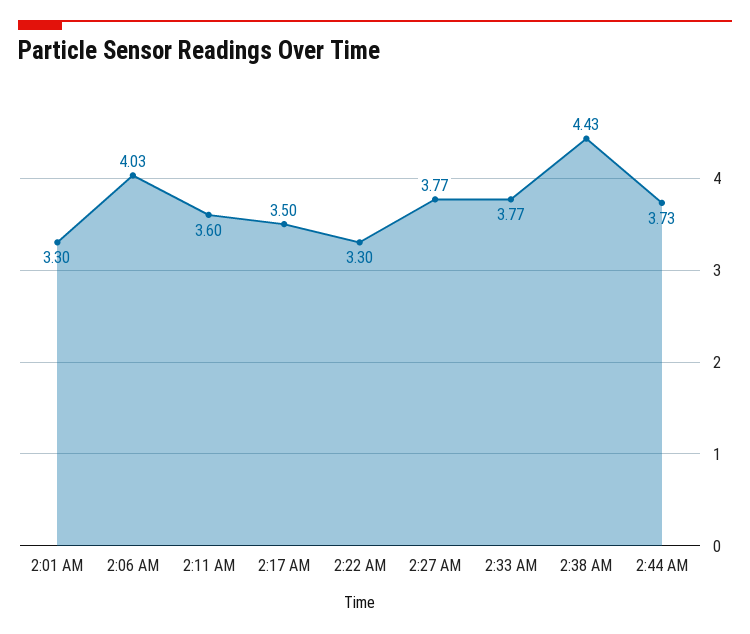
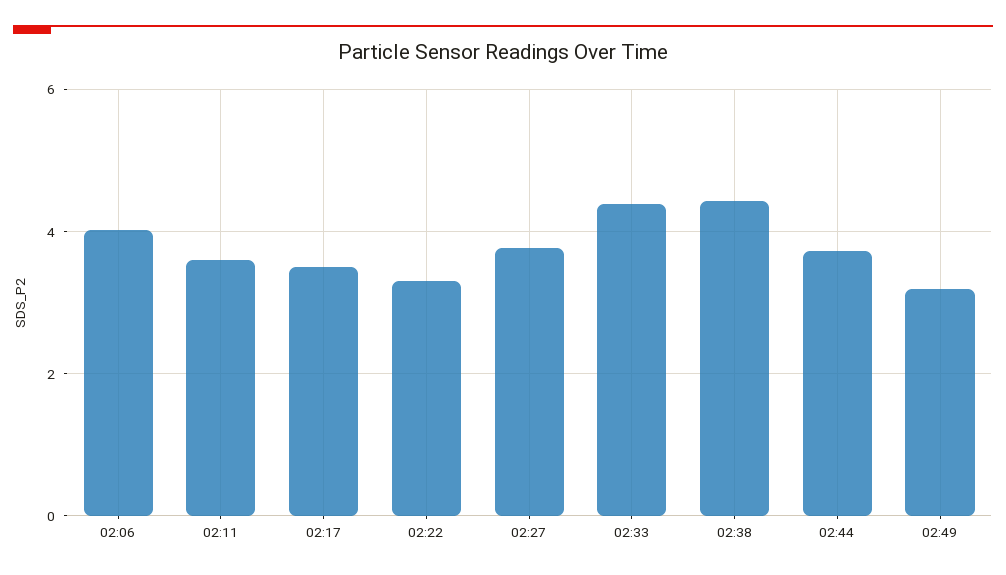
2:01 AM: 3.3 -> none
2:33 AM: 3.77 -> 4.4
02:49: none -> 3.2

